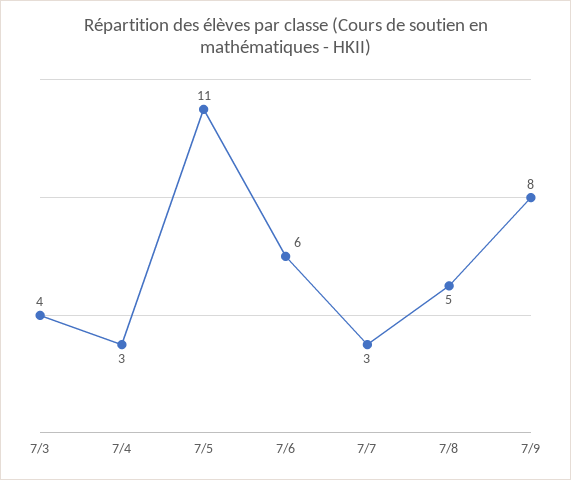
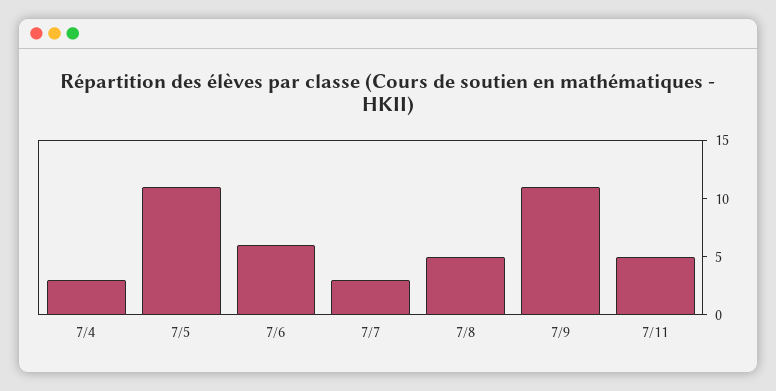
7/3: 4 -> none
7/9: 8 -> 11
7/11: none -> 5

